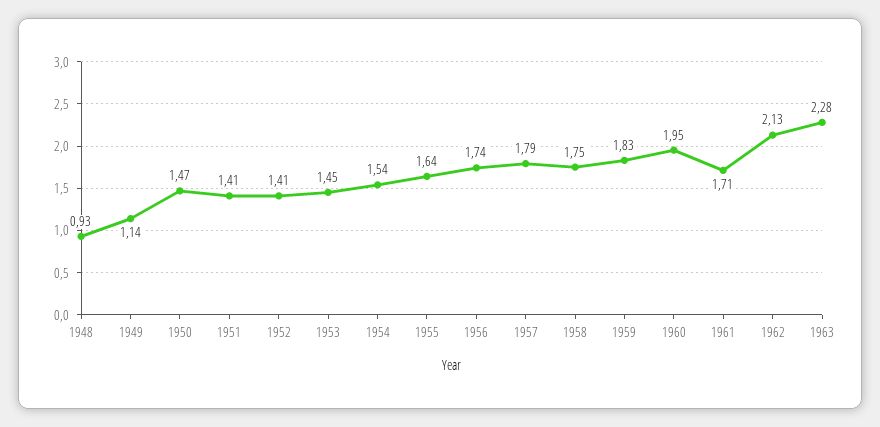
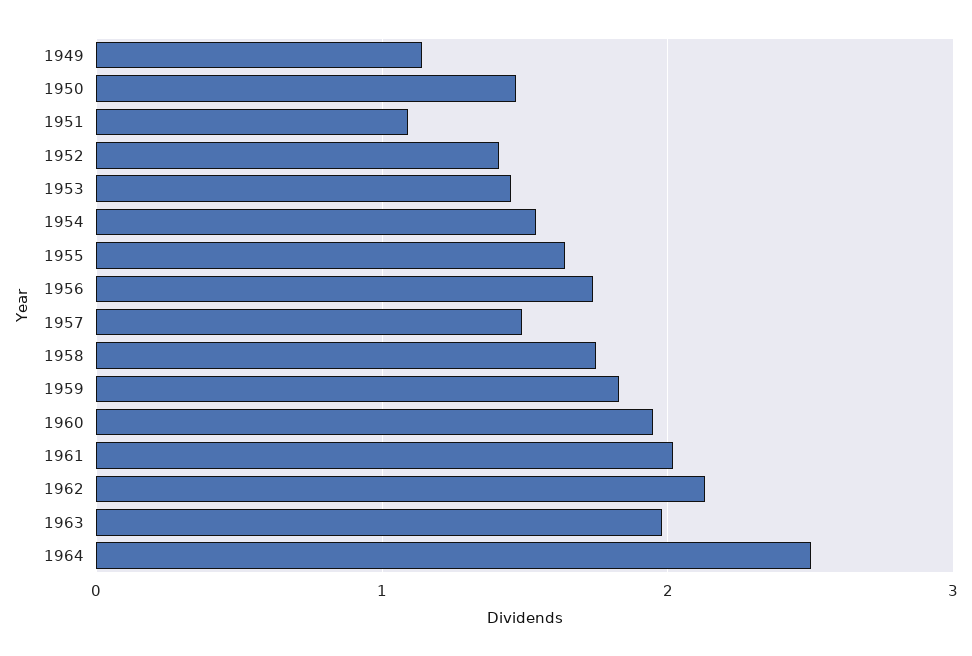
1948: 0.93 -> none
1951: 1.41 -> 1.1
1957: 1.79 -> 1.5
1961: 1.71 -> 2
1963: 2.28 -> 2
1964: none -> 2.5

